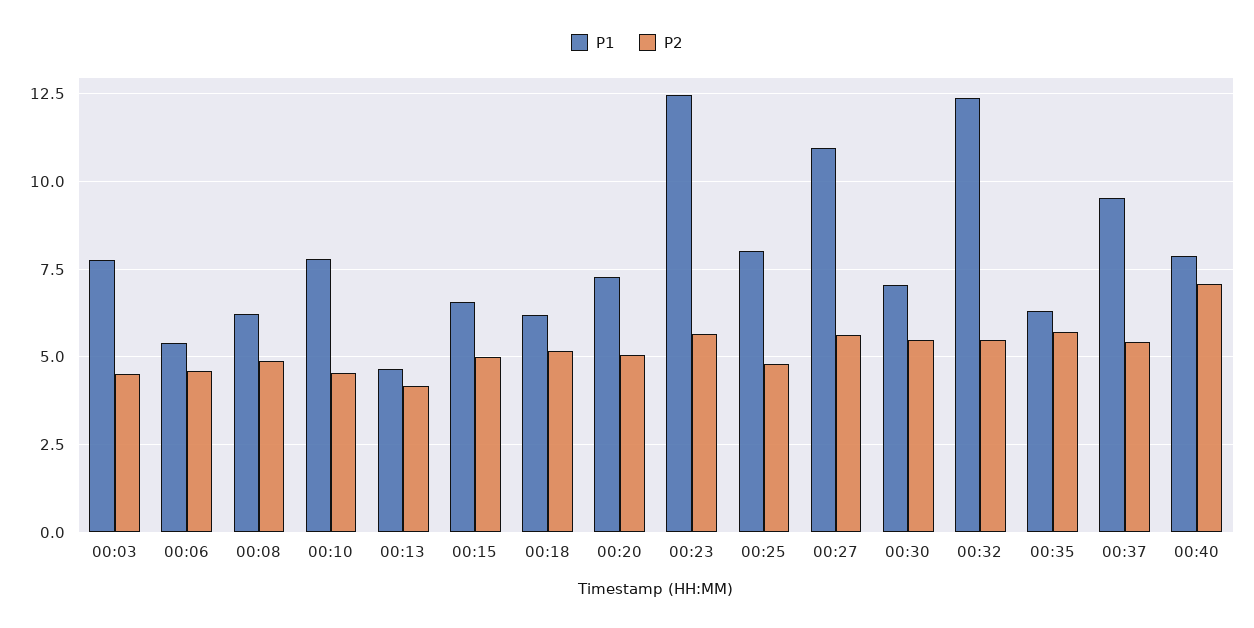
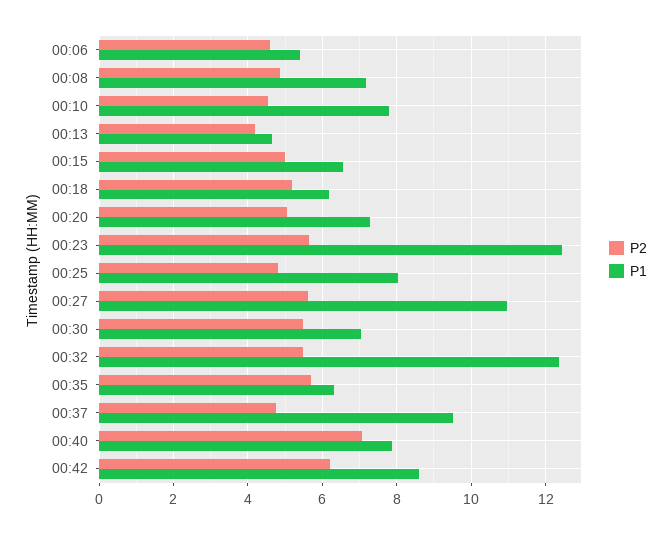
P1, 00:03: 7.75 -> none
P2, 00:03: 4.5 -> none
P1, 00:08: 6.25 -> 7.2
P2, 00:37: 5.5 -> 4.8
P2, 00:42: none -> 6.2
P1, 00:42: none -> 8.6

